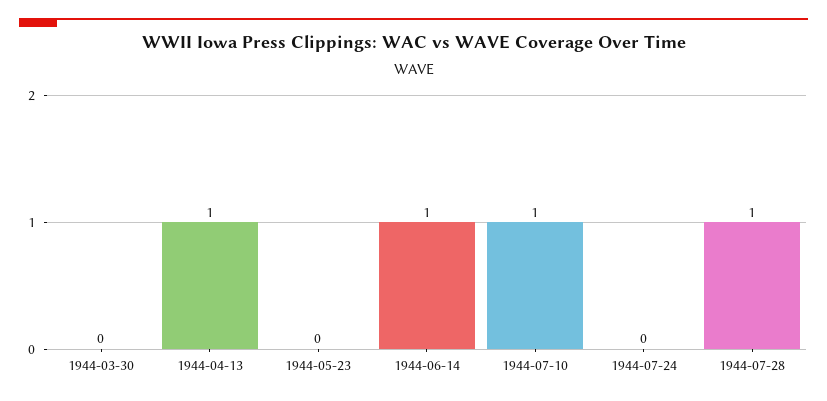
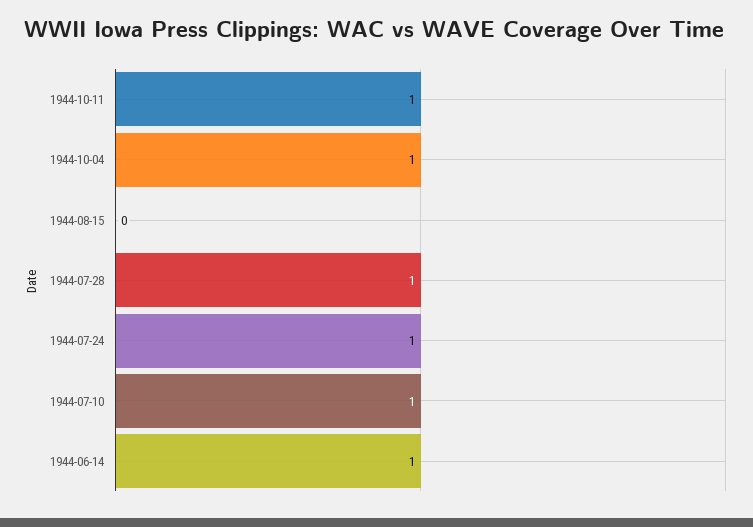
1944-03-30: 0 -> none
1944-04-13: 1 -> none
1944-05-23: 0 -> none
1944-07-24: 0 -> 1
1944-10-11: none -> 1
1944-10-04: none -> 1
1944-08-15: none -> 0

